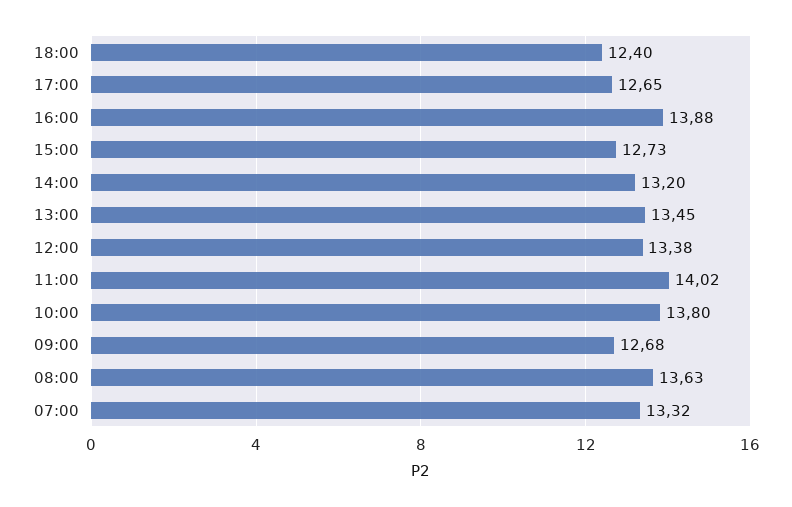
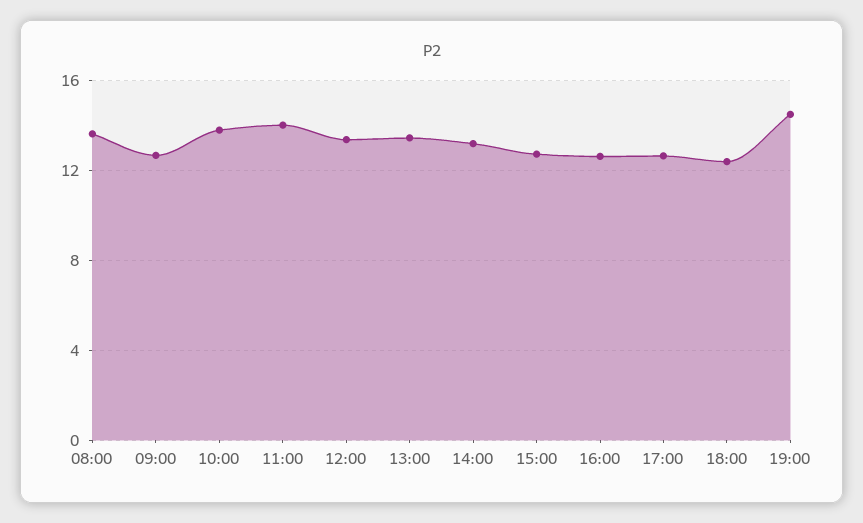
16:00: 13.88 -> 12.5
07:00: 13.32 -> none
19:00: none -> 14.5

